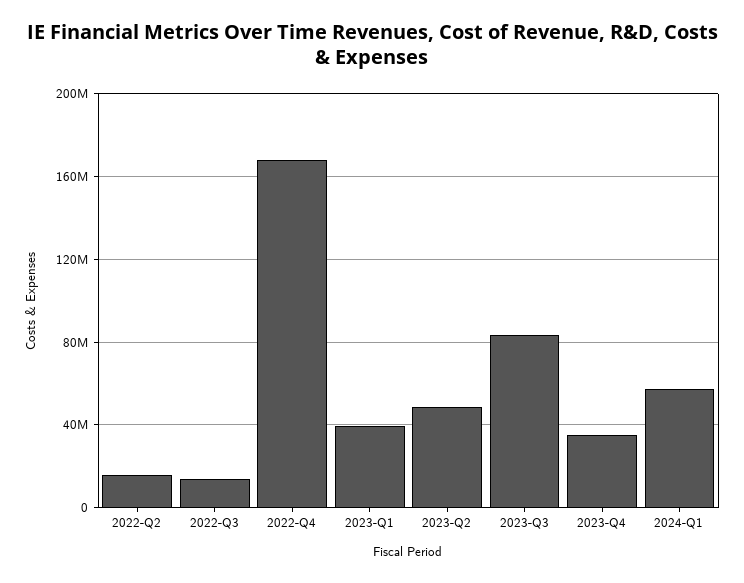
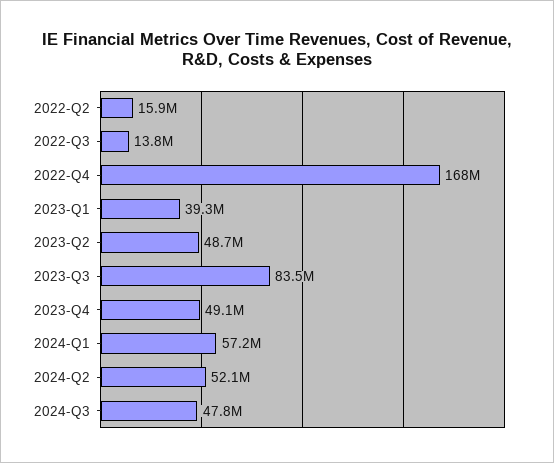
2023-Q4: 35000000 -> 49100000
2024-Q2: none -> 52100000
2024-Q3: none -> 47800000

